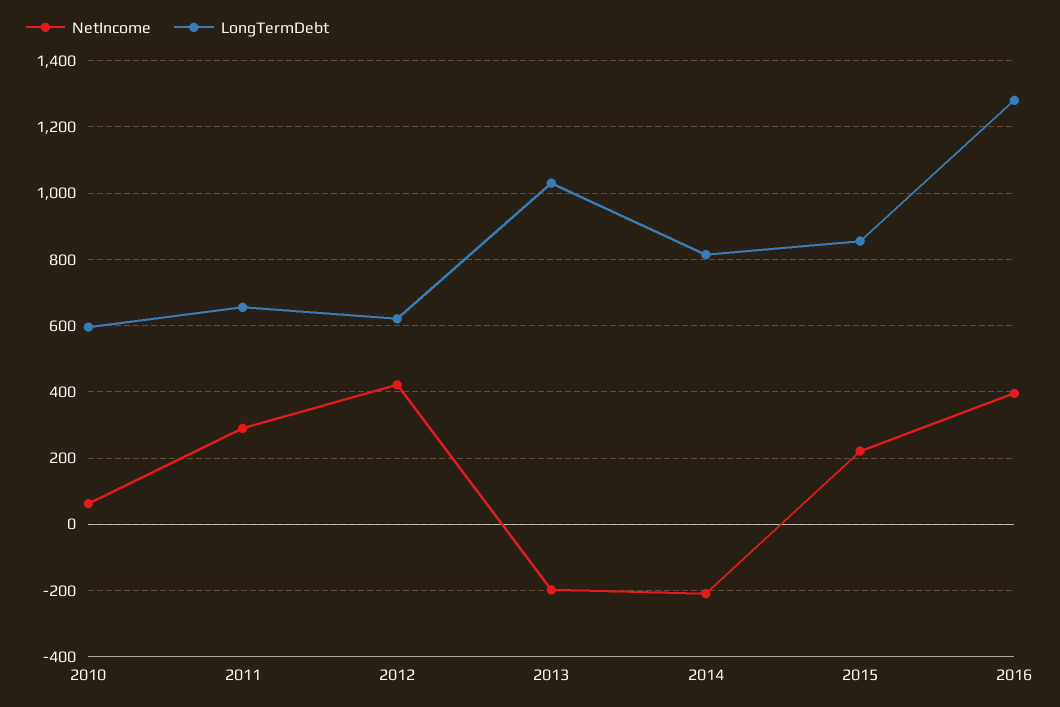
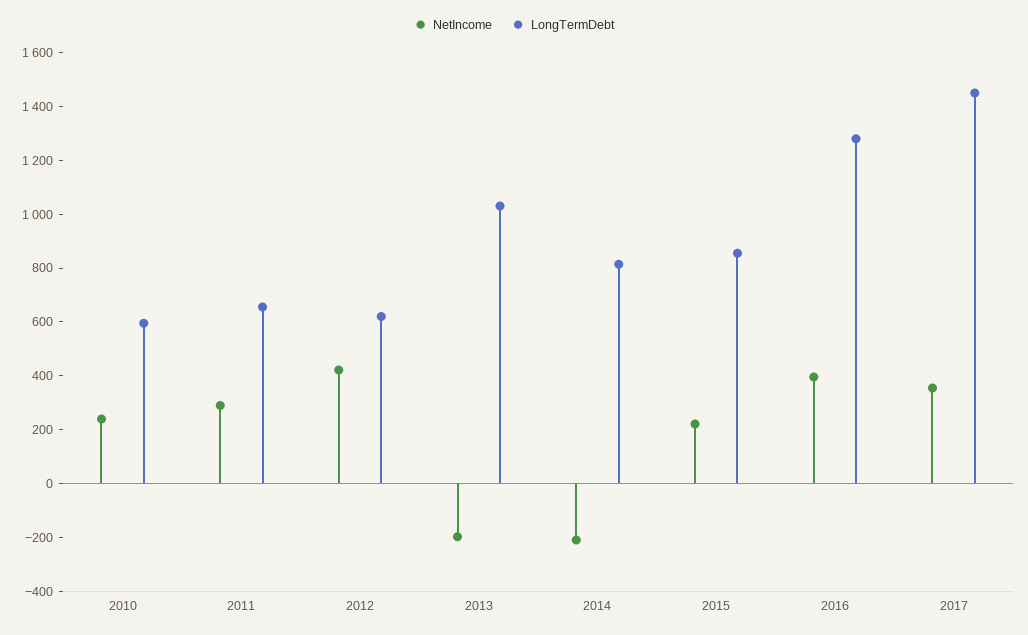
NetIncome, 2010: 60 -> 250
NetIncome, 2017: none -> 350
LongTermDebt, 2017: none -> 1450

